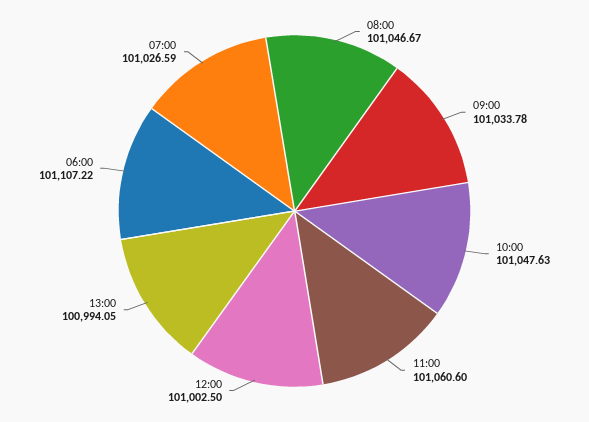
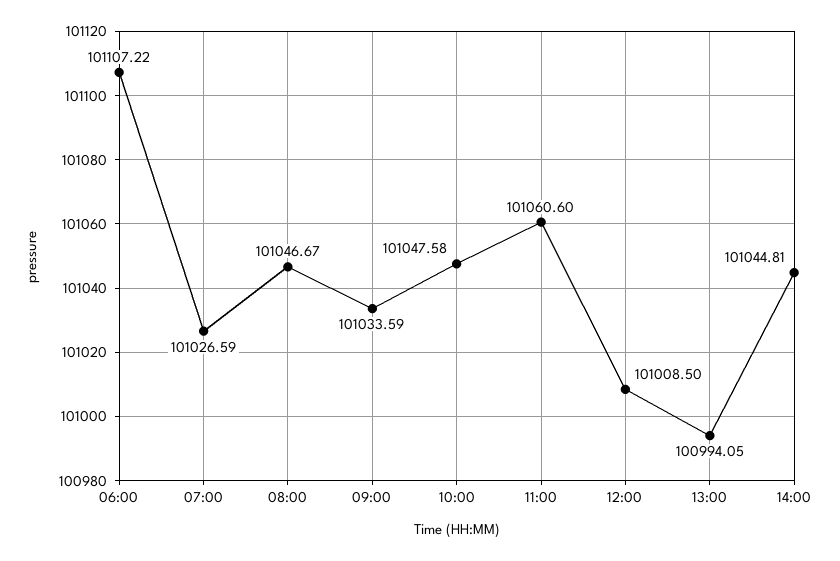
09:00: 101033.78 -> 101033.59
10:00: 101047.63 -> 101047.58
12:00: 101002.5 -> 101008.5
14:00: none -> 101044.81

